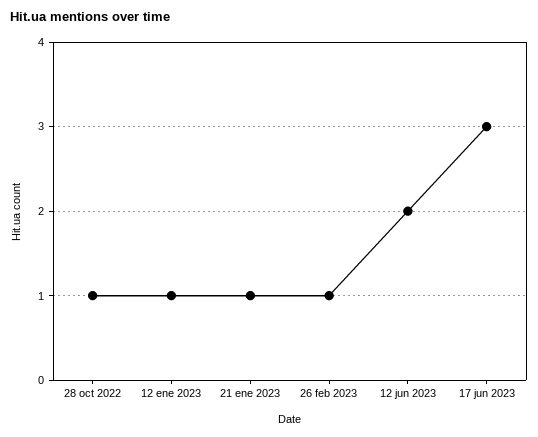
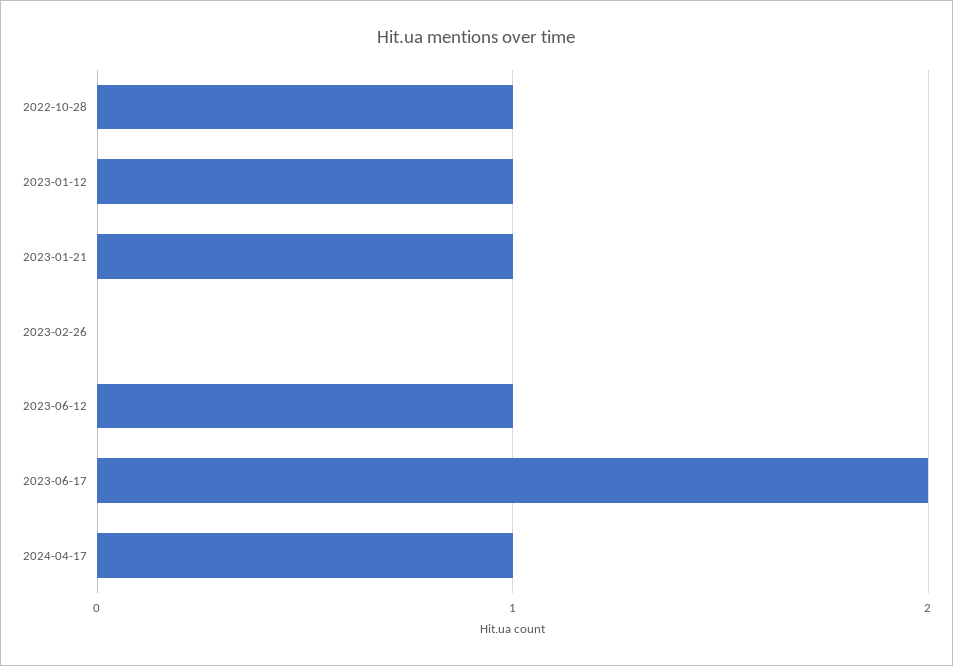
26 feb 2023: 1 -> 0
12 jun 2023: 2 -> 1
17 jun 2023: 3 -> 2
2024-04-17: none -> 1

